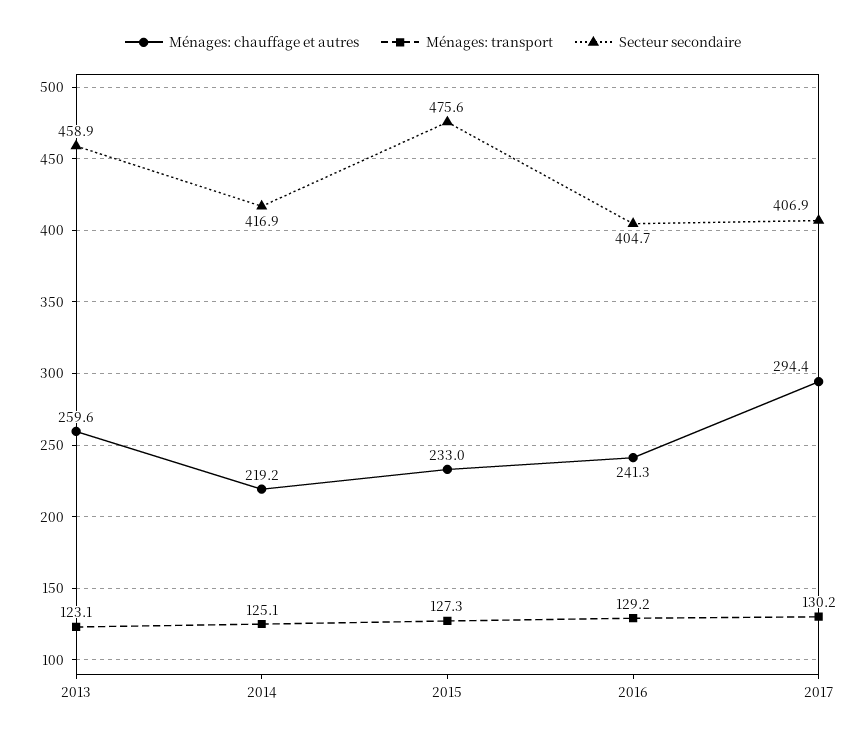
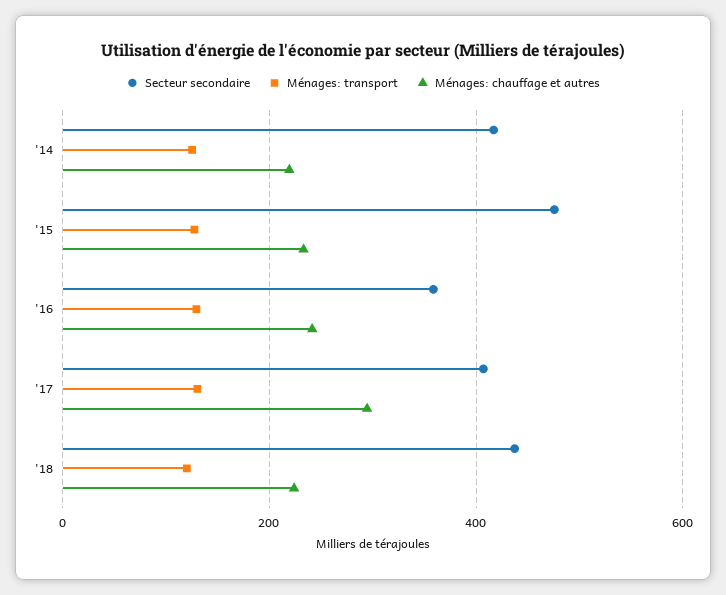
Ménages: chauffage et autres, 2013: 259.6 -> none
Ménages: transport, 2013: 123.1 -> none
Secteur secondaire, 2013: 458.9 -> none
Secteur secondaire, 2016: 404.7 -> 360
Secteur secondaire, '18: none -> 440
Ménages: transport, '18: none -> 120
Ménages: chauffage et autres, '18: none -> 220

